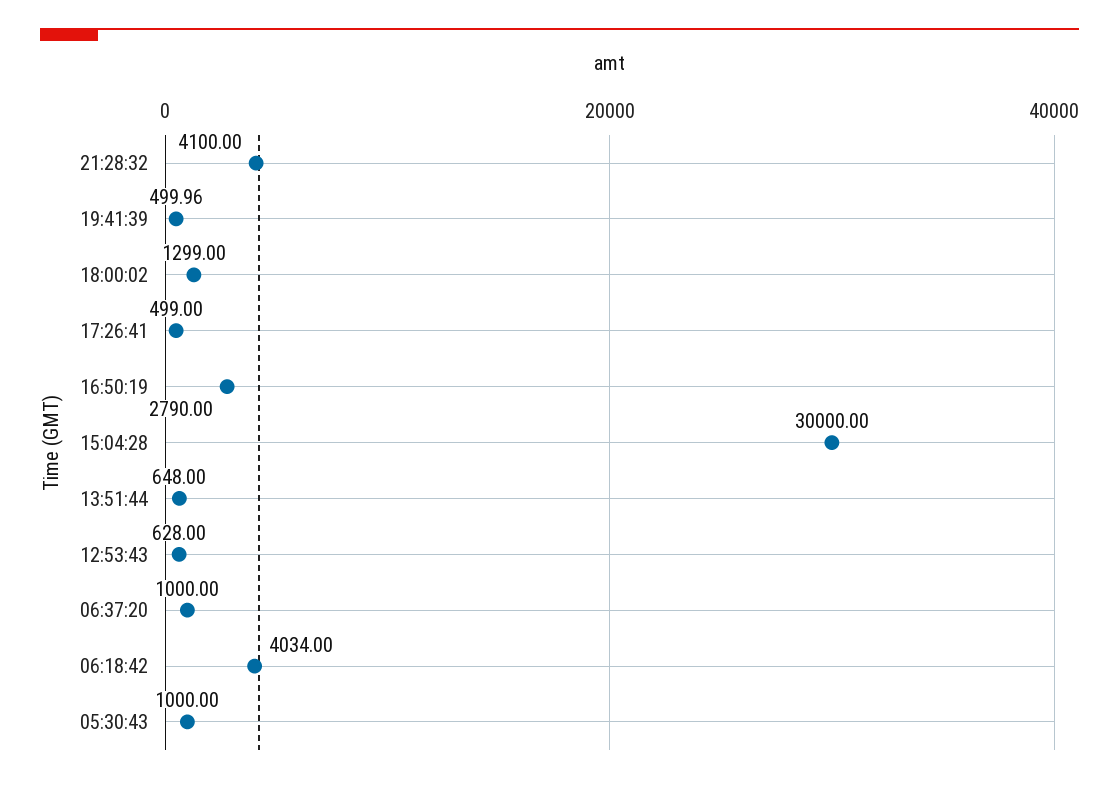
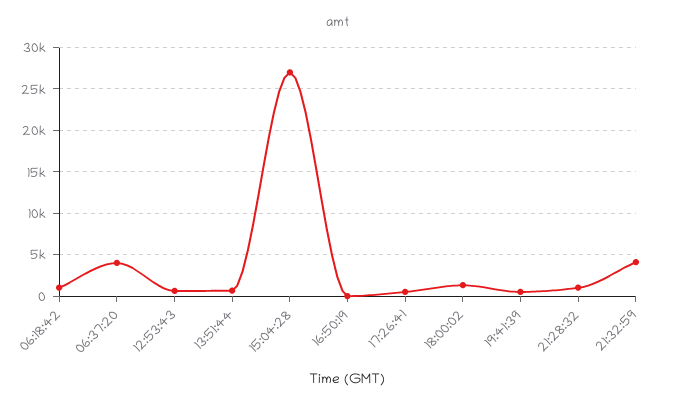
21:28:32: 4100 -> 1000
16:50:19: 2790 -> 0
15:04:28: 30000 -> 27000
06:37:20: 1000 -> 4000
06:18:42: 4034 -> 1000
05:30:43: 1000 -> none
21:32:59: none -> 4000

